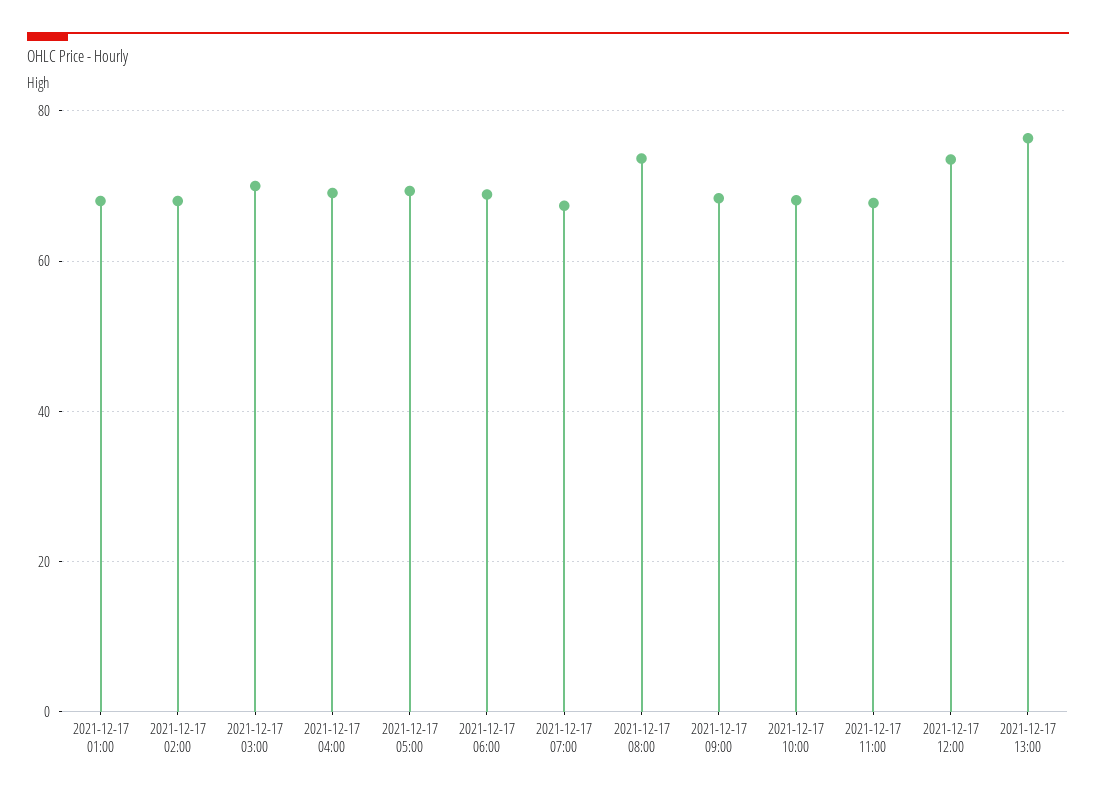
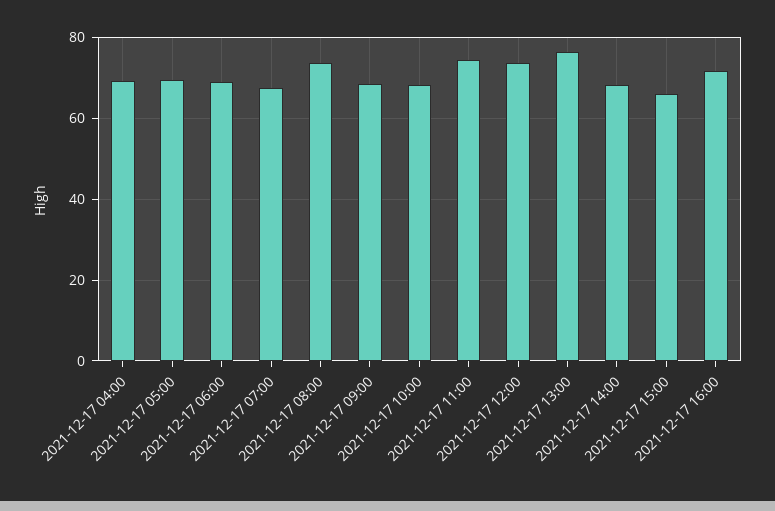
2021-12-17 01:00: 68 -> none
2021-12-17 02:00: 68 -> none
2021-12-17 03:00: 70 -> none
2021-12-17 11:00: 68 -> 74
2021-12-17 14:00: none -> 68
2021-12-17 15:00: none -> 66
2021-12-17 16:00: none -> 72

